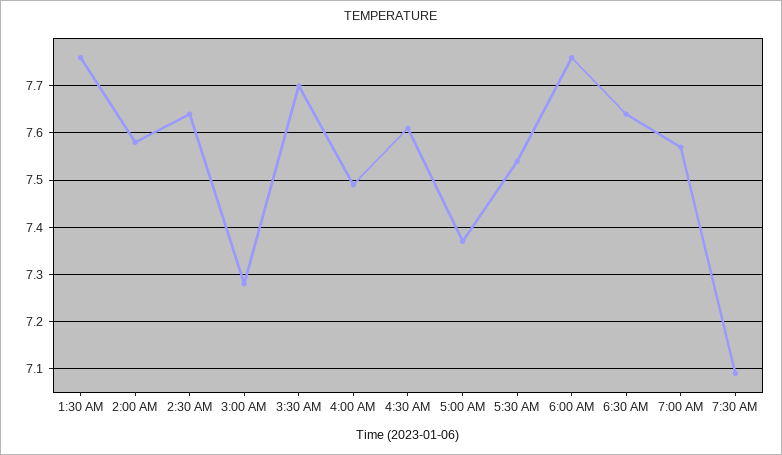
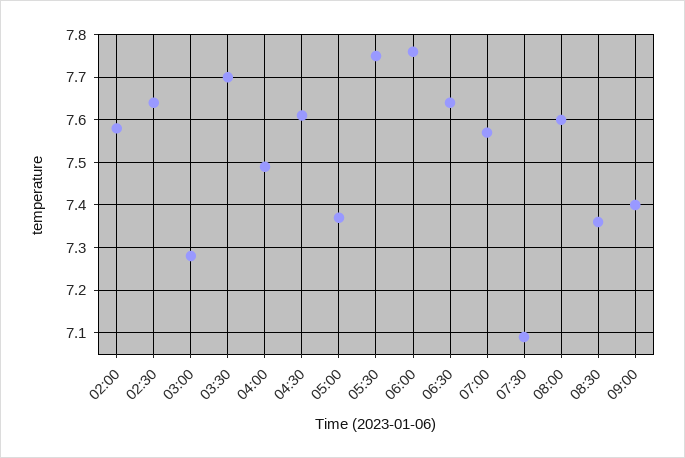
1:30 AM: 7.75 -> none
5:30 AM: 7.55 -> 7.75
08:00: none -> 7.6
08:30: none -> 7.35
09:00: none -> 7.4

